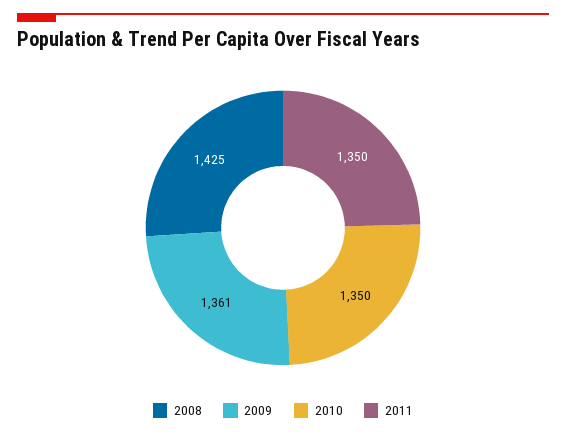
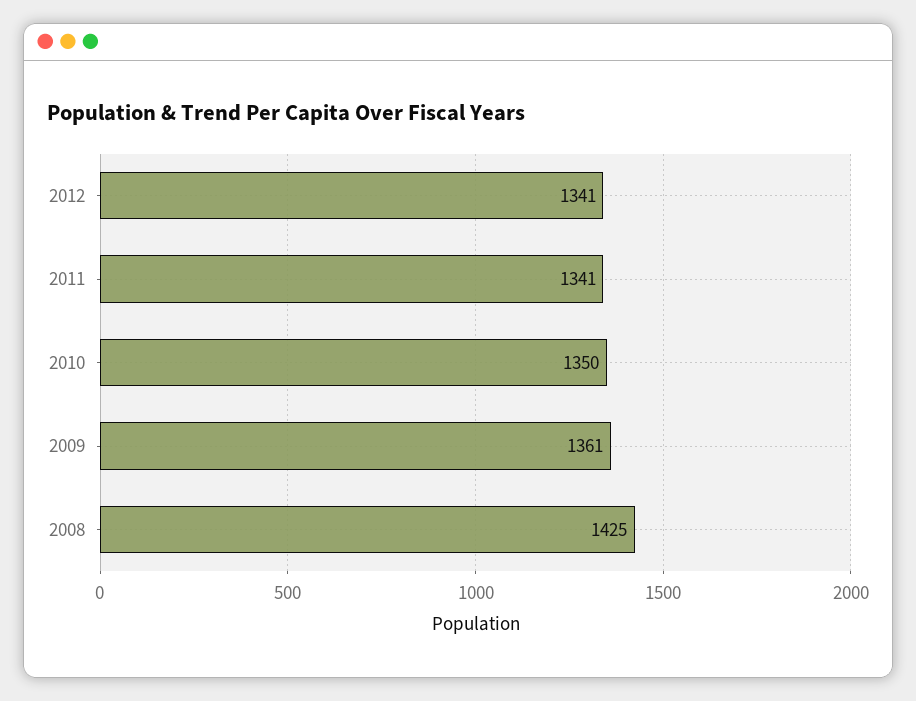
2011: 1350 -> 1341
2012: none -> 1341

